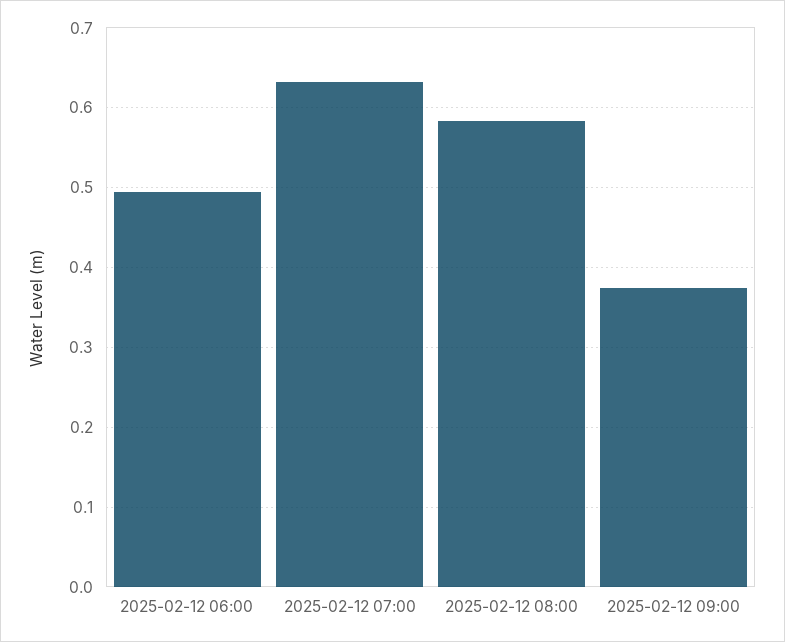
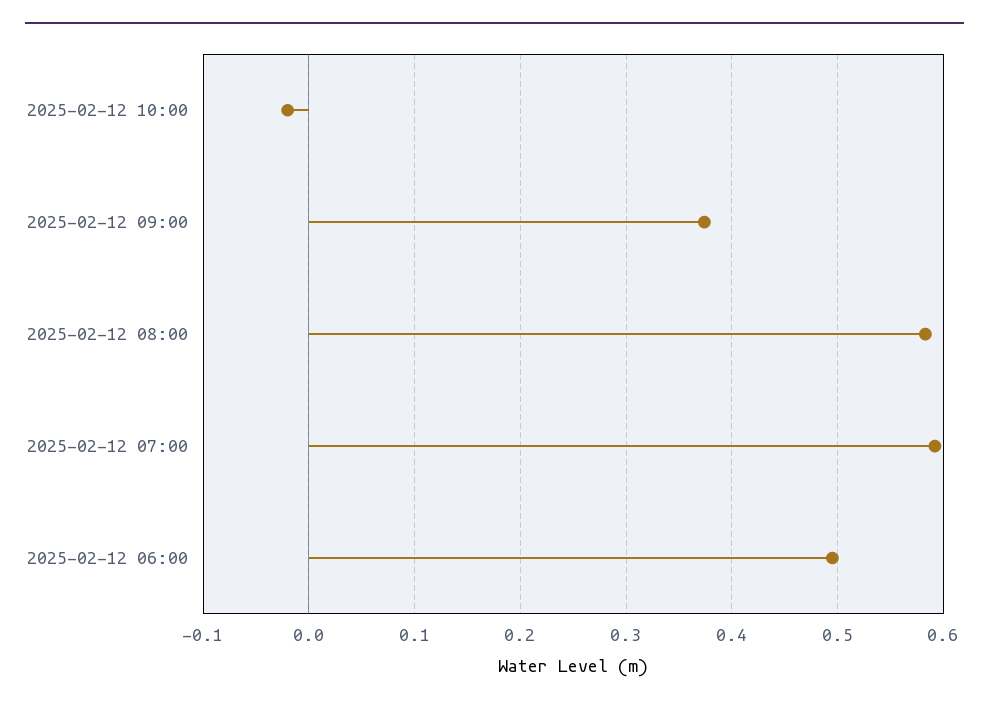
2025-02-12 07:00: 0.63 -> 0.59
2025-02-12 10:00: none -> -0.02

